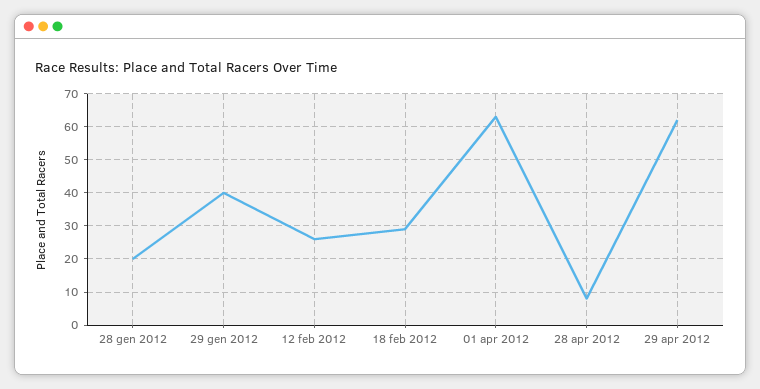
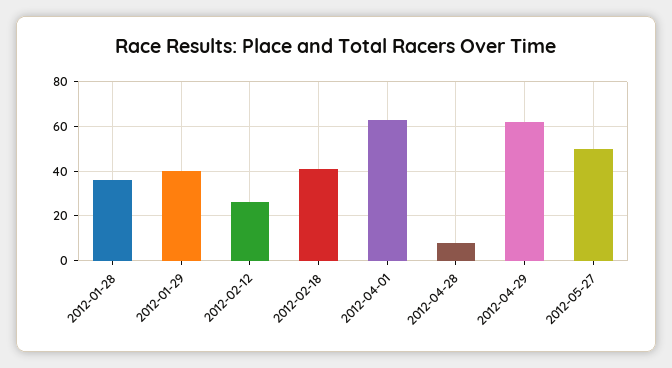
28 gen 2012: 20 -> 35
18 feb 2012: 30 -> 40
2012-05-27: none -> 50

